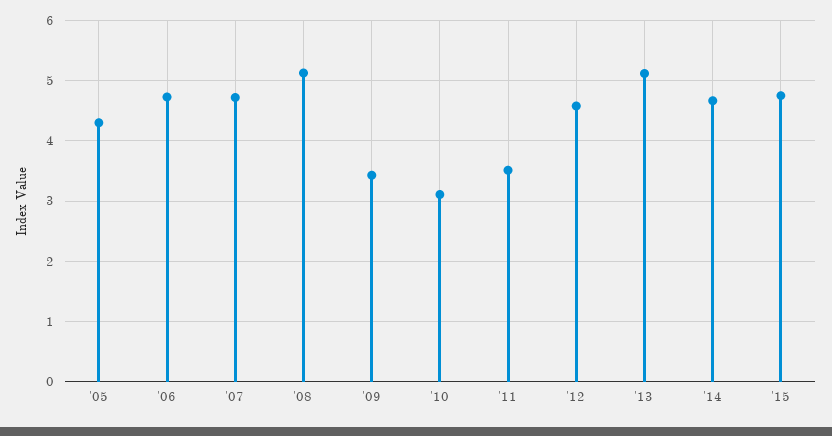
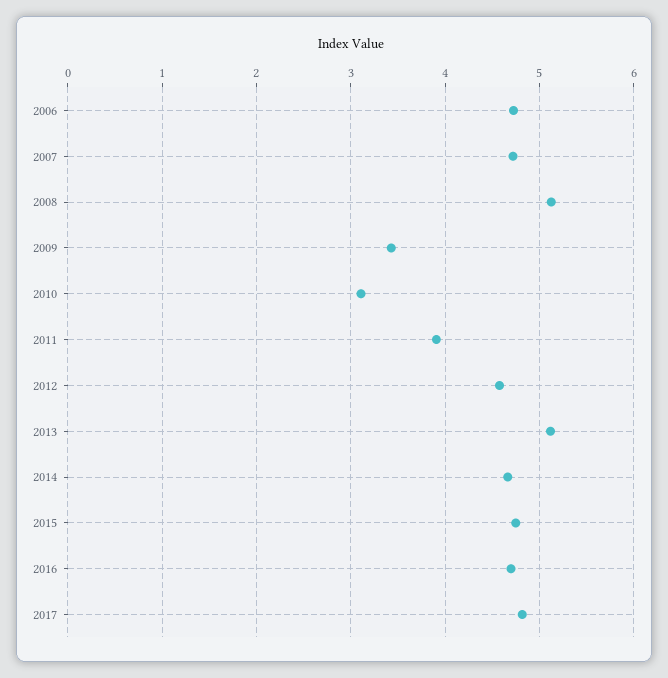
'05: 4.3 -> none
'11: 3.5 -> 3.9
2016: none -> 4.7
2017: none -> 4.8

